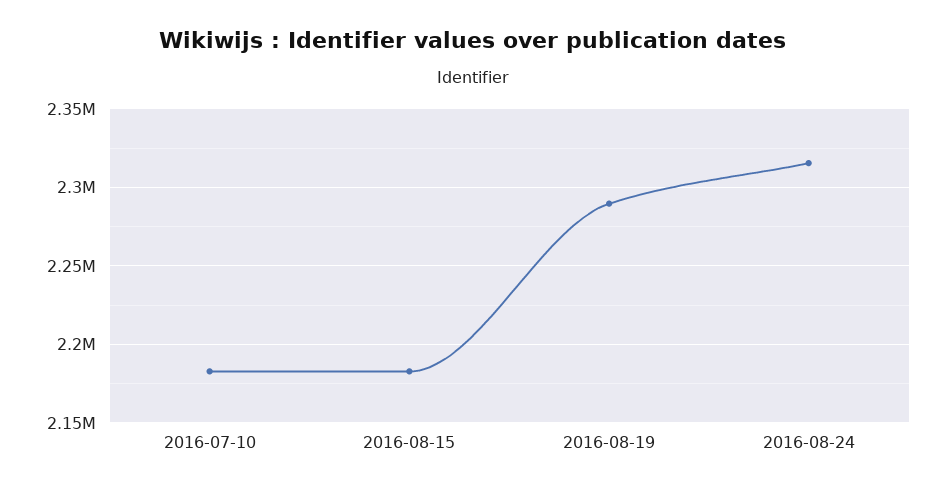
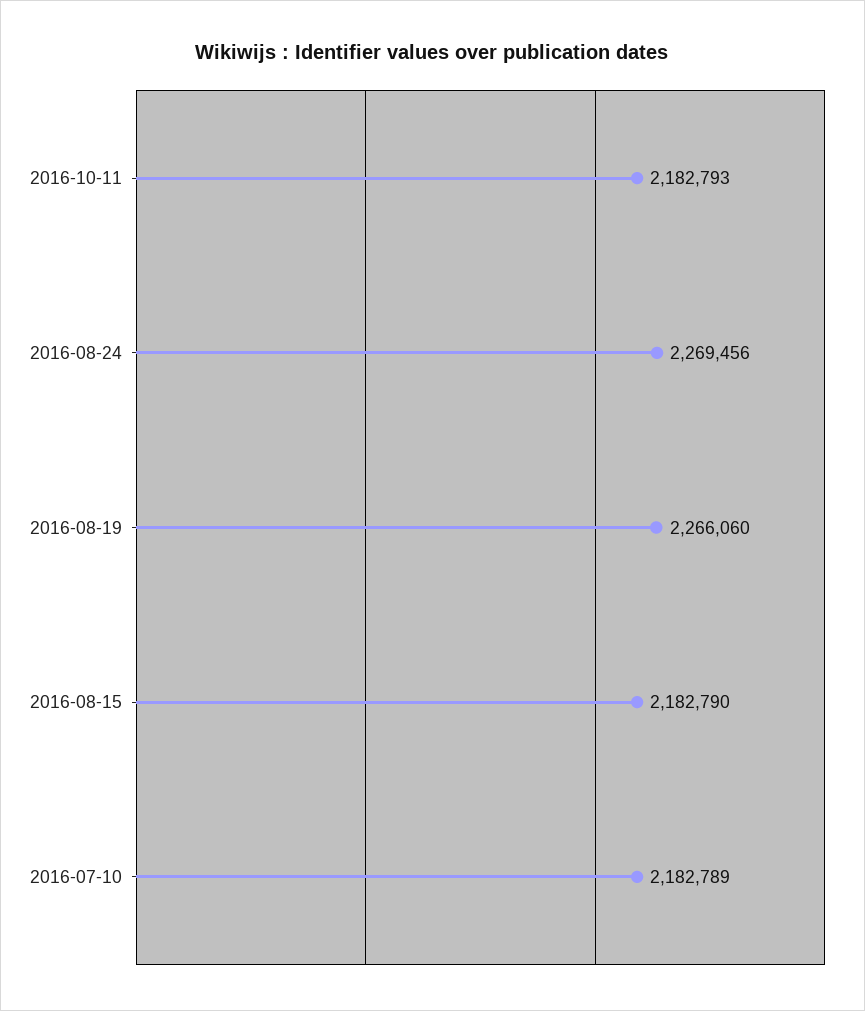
2016-08-19: 2290000 -> 2266060
2016-08-24: 2315000 -> 2269456
2016-10-11: none -> 2182793

